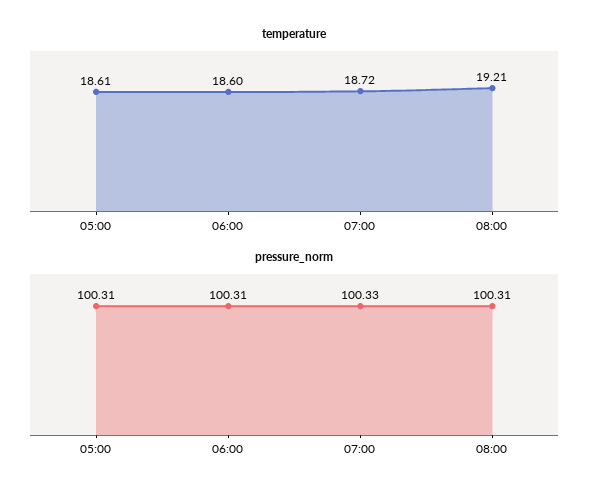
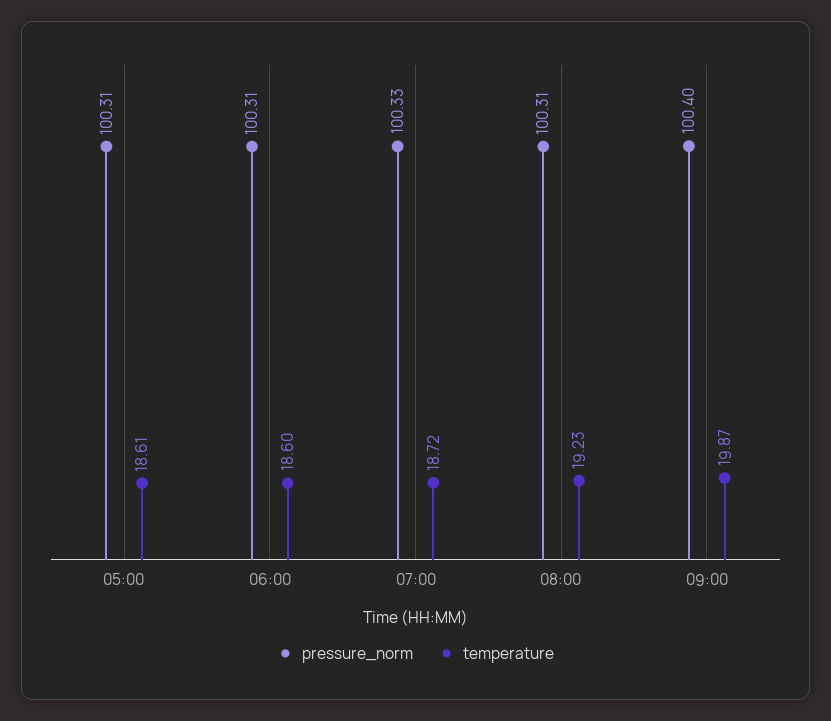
temperature, 08:00: 19.21 -> 19.23
pressure_norm, 09:00: none -> 100.4
temperature, 09:00: none -> 19.87

